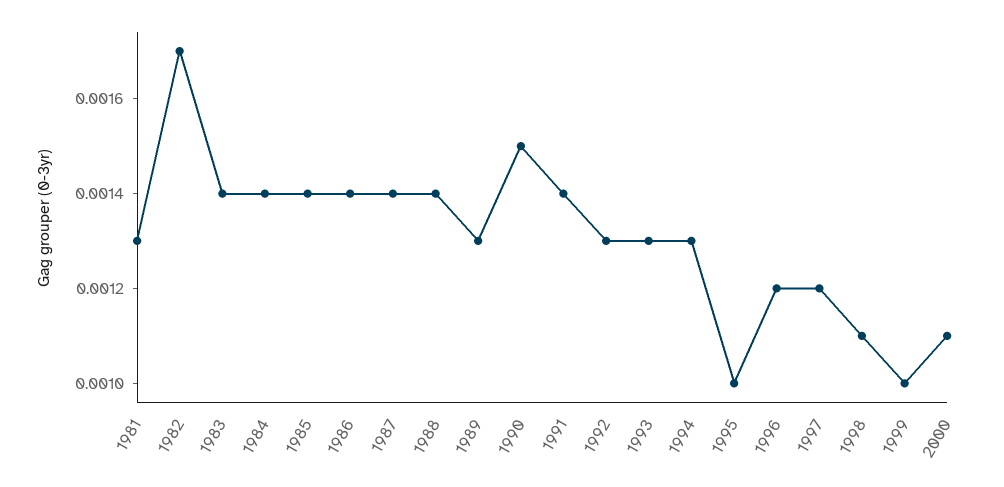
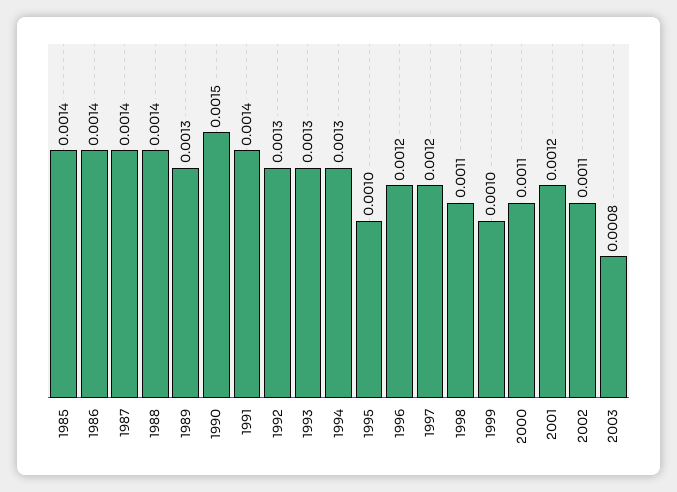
1981: 0.0013 -> none
1982: 0.0017 -> none
1983: 0.0014 -> none
1984: 0.0014 -> none
2001: none -> 0.0012
2002: none -> 0.0011
2003: none -> 0.0008

